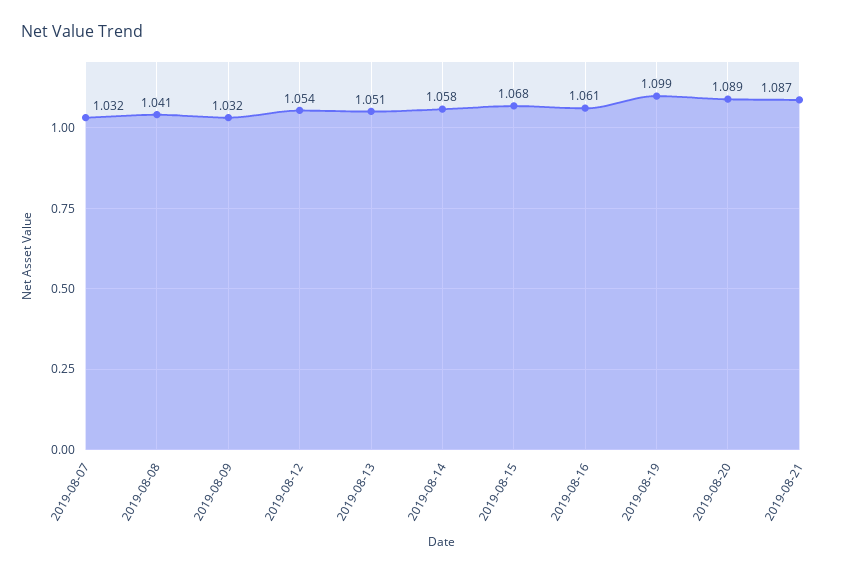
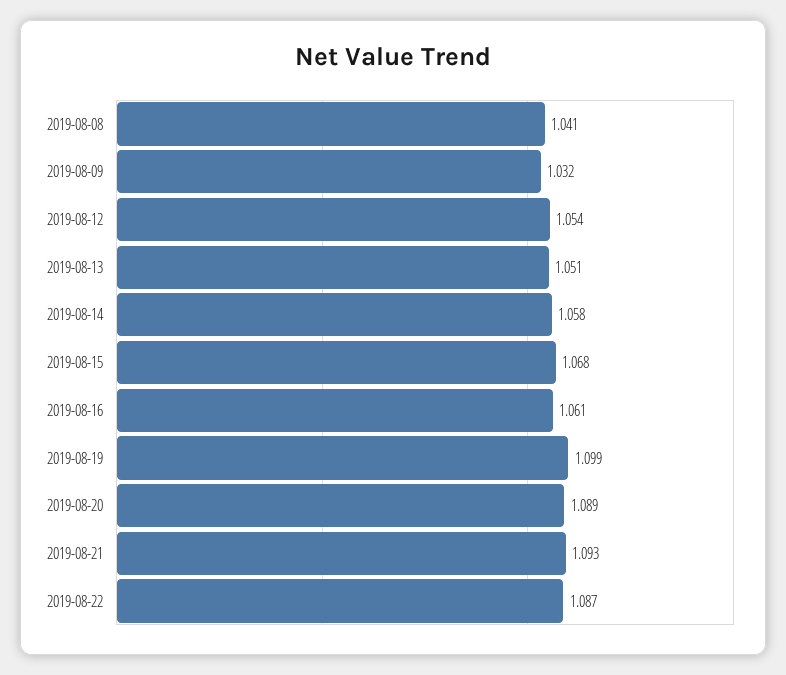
2019-08-07: 1.032 -> none
2019-08-21: 1.087 -> 1.093
2019-08-22: none -> 1.087

